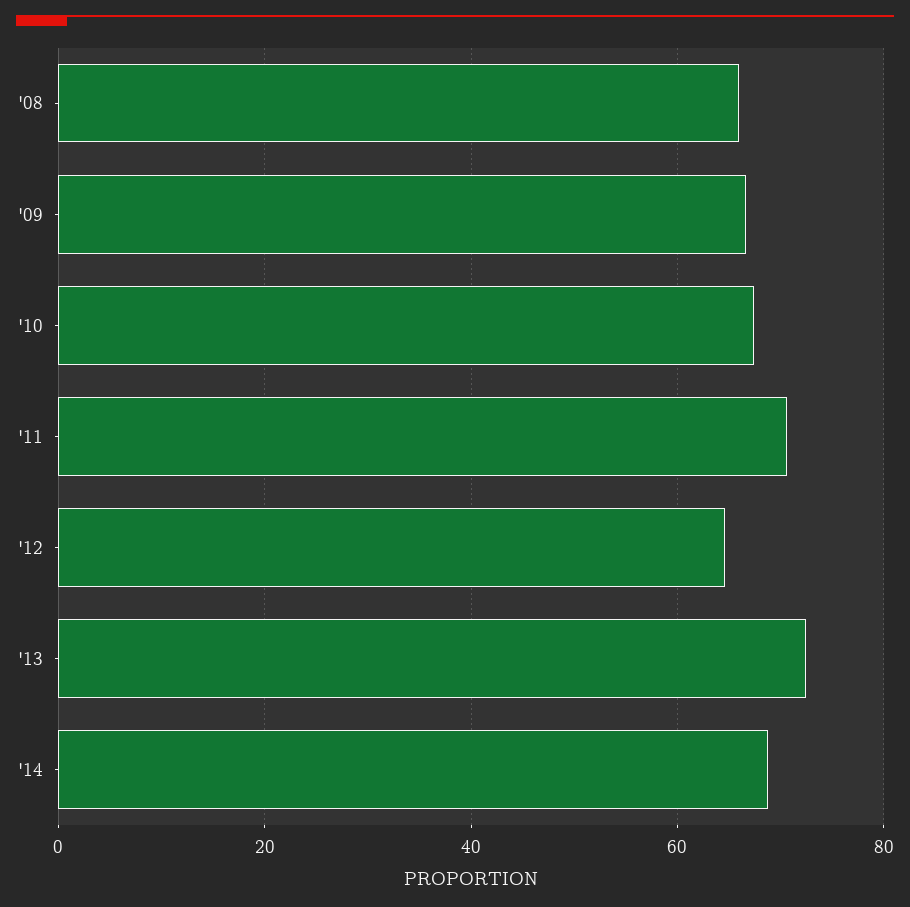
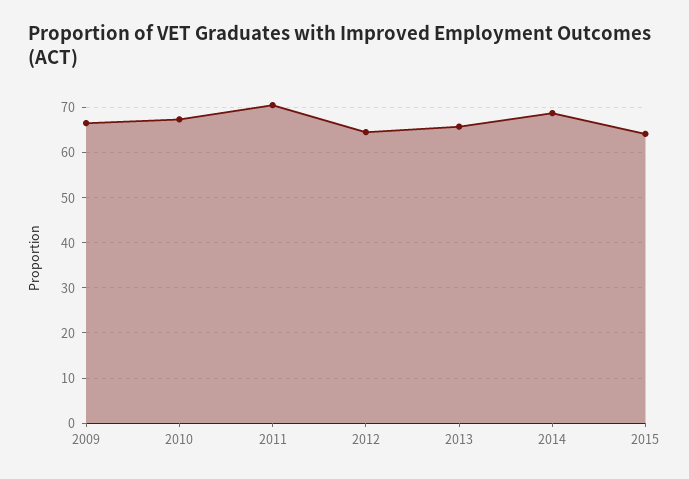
'08: 66 -> none
'13: 72 -> 66
2015: none -> 64

